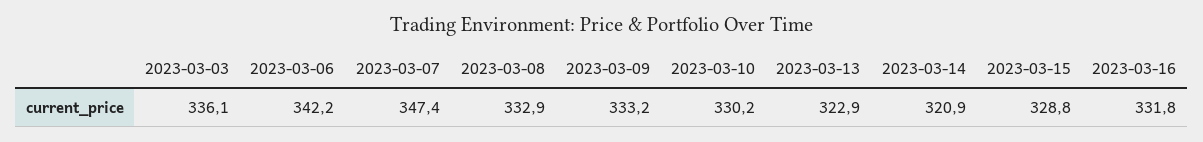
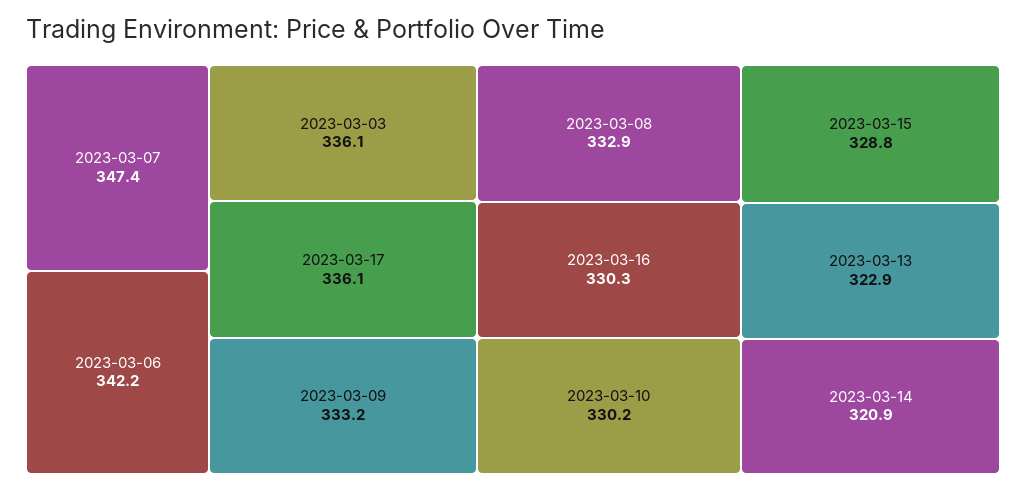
2023-03-16: 331.8 -> 330.3
2023-03-17: none -> 336.1

